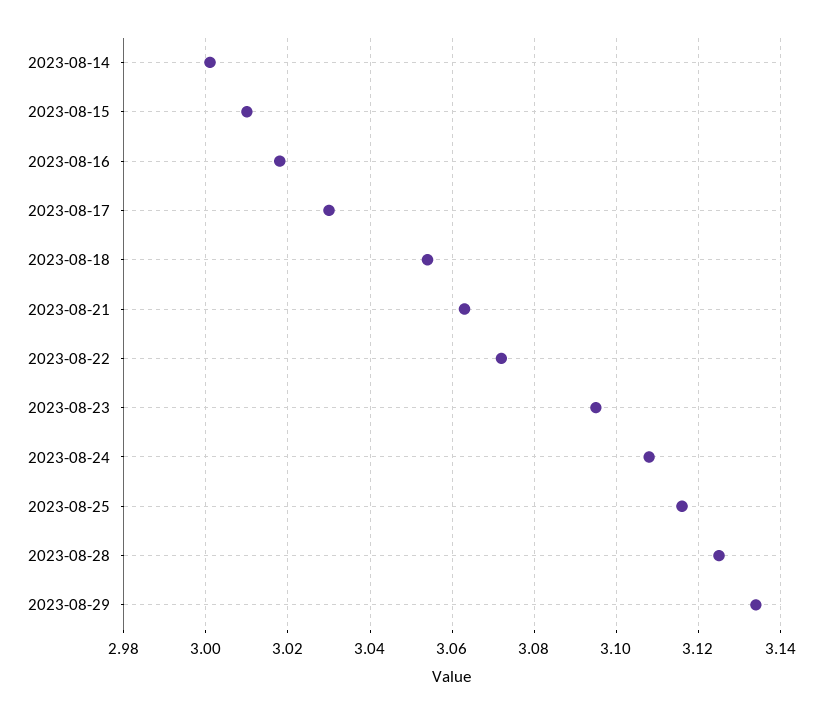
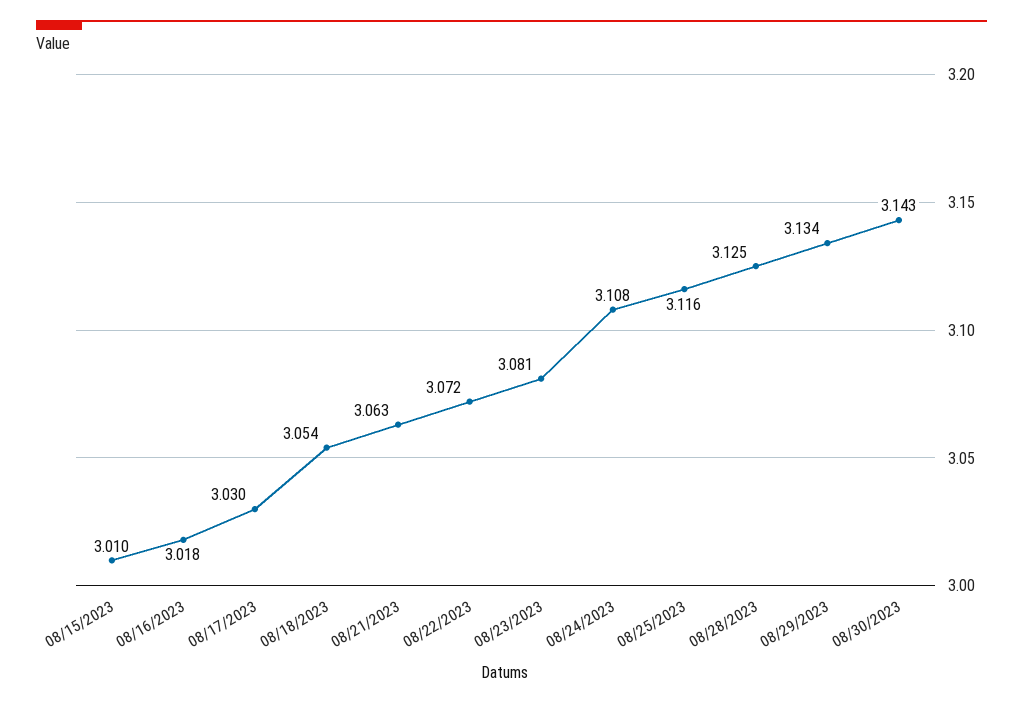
2023-08-14: 3 -> none
2023-08-23: 3.095 -> 3.081
08/30/2023: none -> 3.143

